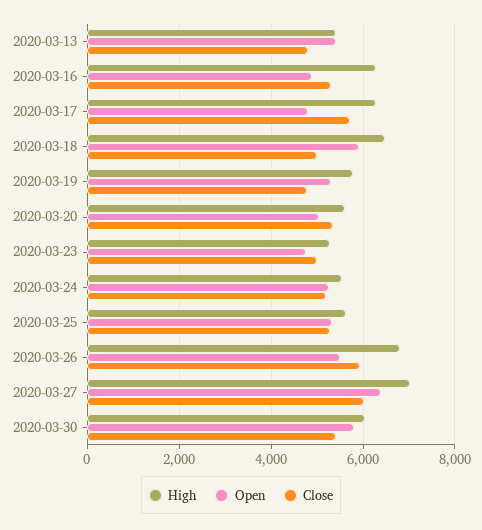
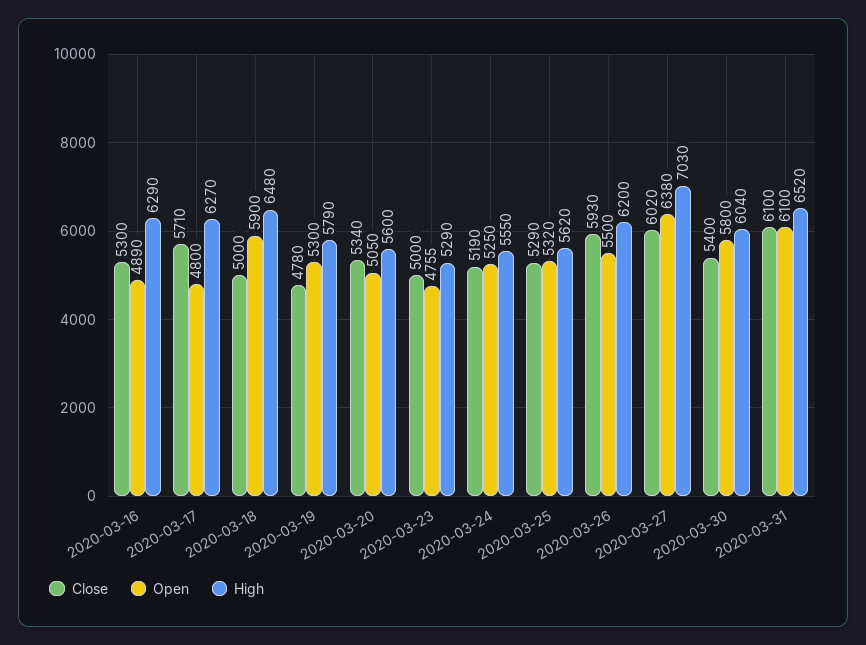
High, 2020-03-13: 5400 -> none
Open, 2020-03-13: 5400 -> none
Close, 2020-03-13: 4800 -> none
High, 2020-03-26: 6800 -> 6200
Close, 2020-03-31: none -> 6100
Open, 2020-03-31: none -> 6100
High, 2020-03-31: none -> 6520

